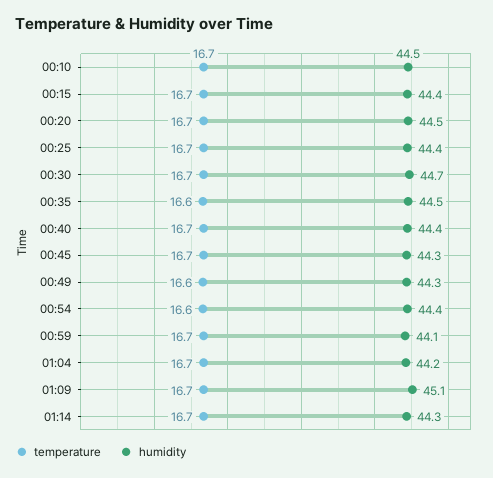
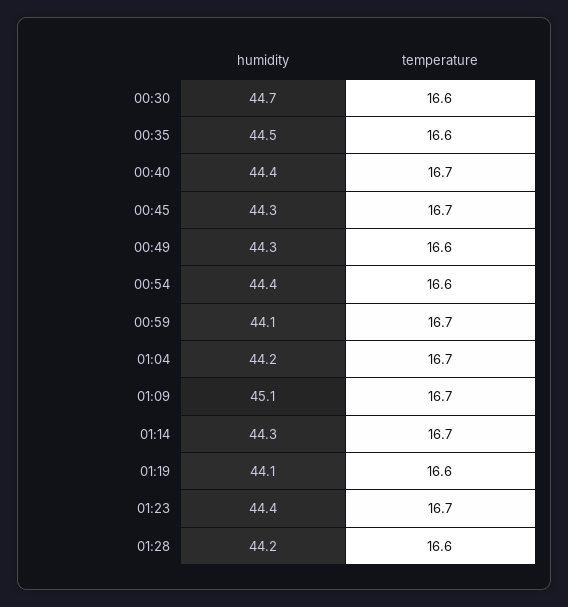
temperature, 00:10: 16.7 -> none
humidity, 00:10: 44.5 -> none
temperature, 00:15: 16.7 -> none
humidity, 00:15: 44.4 -> none
temperature, 00:20: 16.7 -> none
humidity, 00:20: 44.5 -> none
temperature, 00:25: 16.7 -> none
humidity, 00:25: 44.4 -> none
temperature, 00:30: 16.7 -> 16.6
humidity, 01:19: none -> 44.1
temperature, 01:19: none -> 16.6
humidity, 01:23: none -> 44.4
temperature, 01:23: none -> 16.7
humidity, 01:28: none -> 44.2
temperature, 01:28: none -> 16.6

